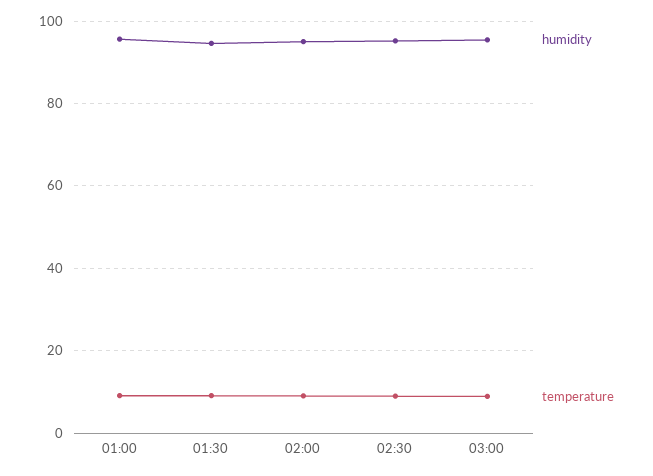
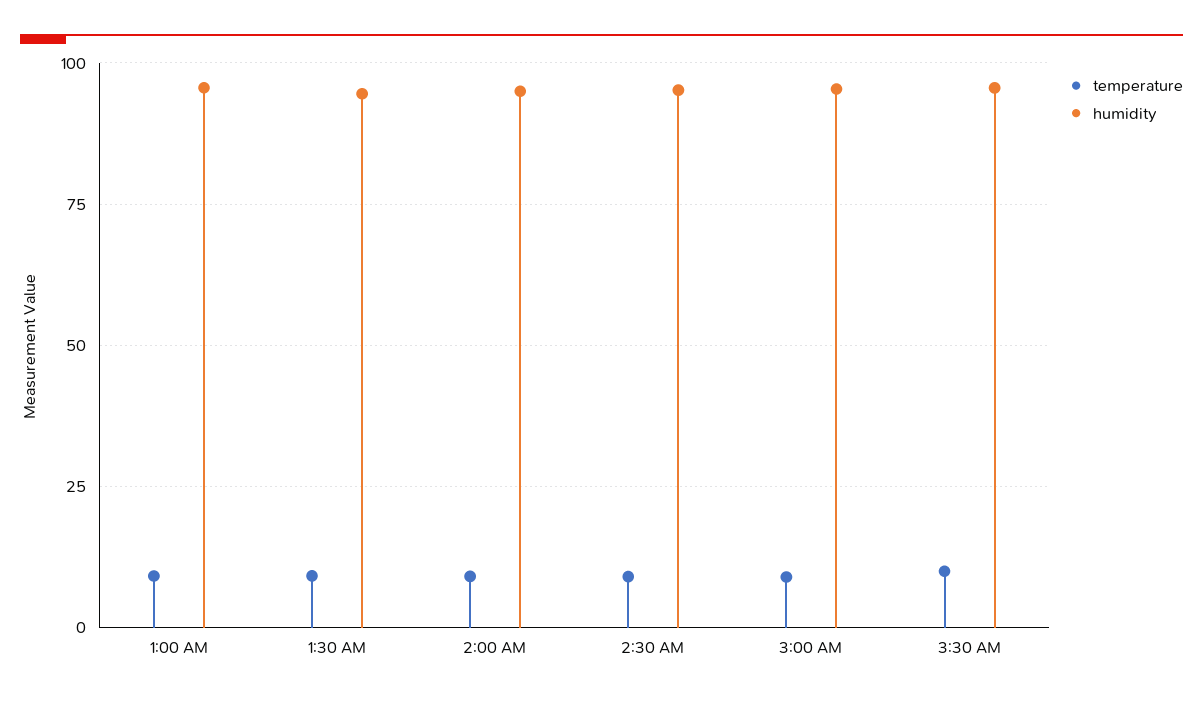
temperature, 3:30 AM: none -> 10
humidity, 3:30 AM: none -> 95

